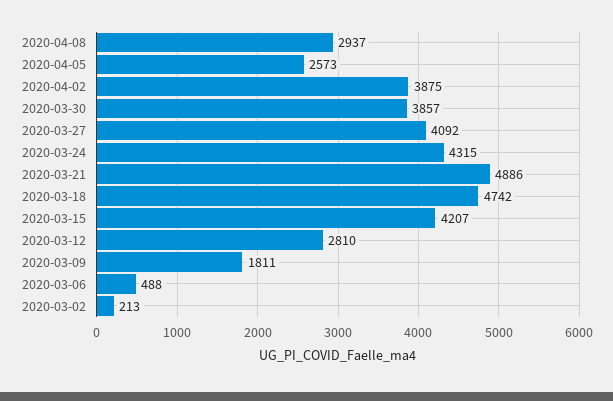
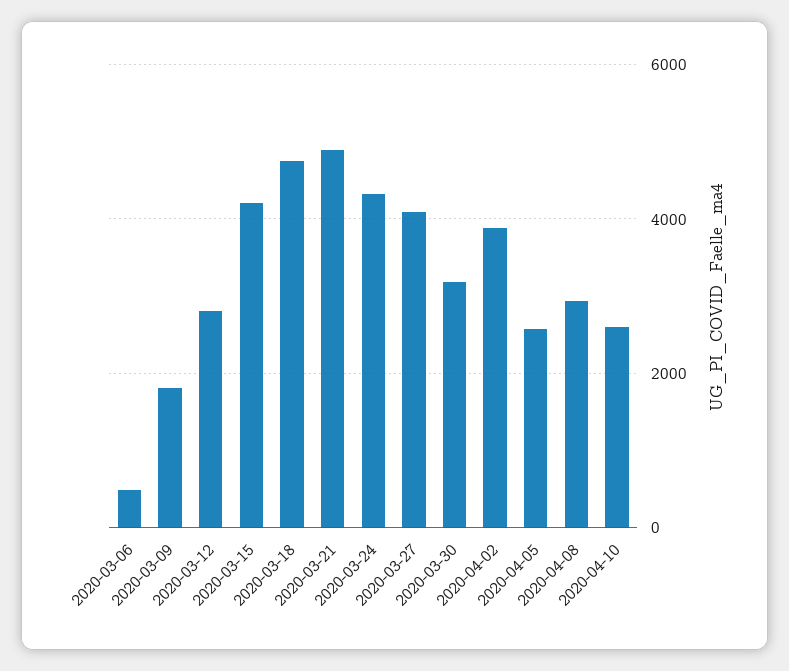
2020-03-30: 3857 -> 3200
2020-03-02: 213 -> none
2020-04-10: none -> 2600

